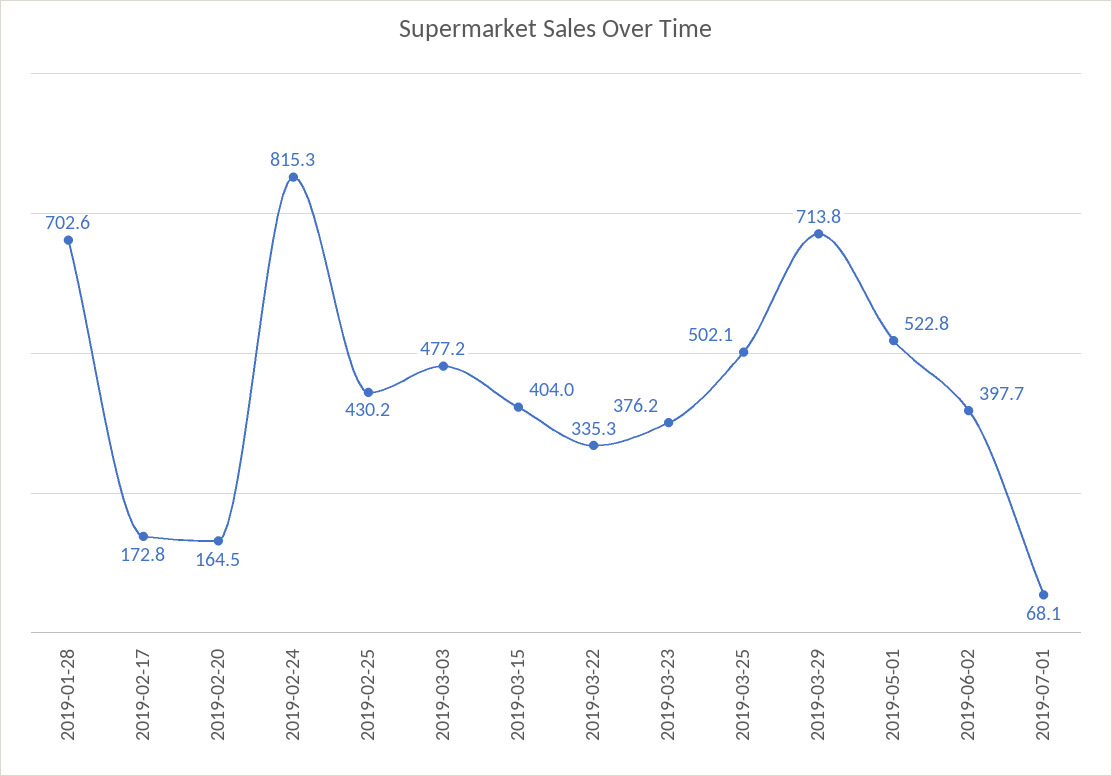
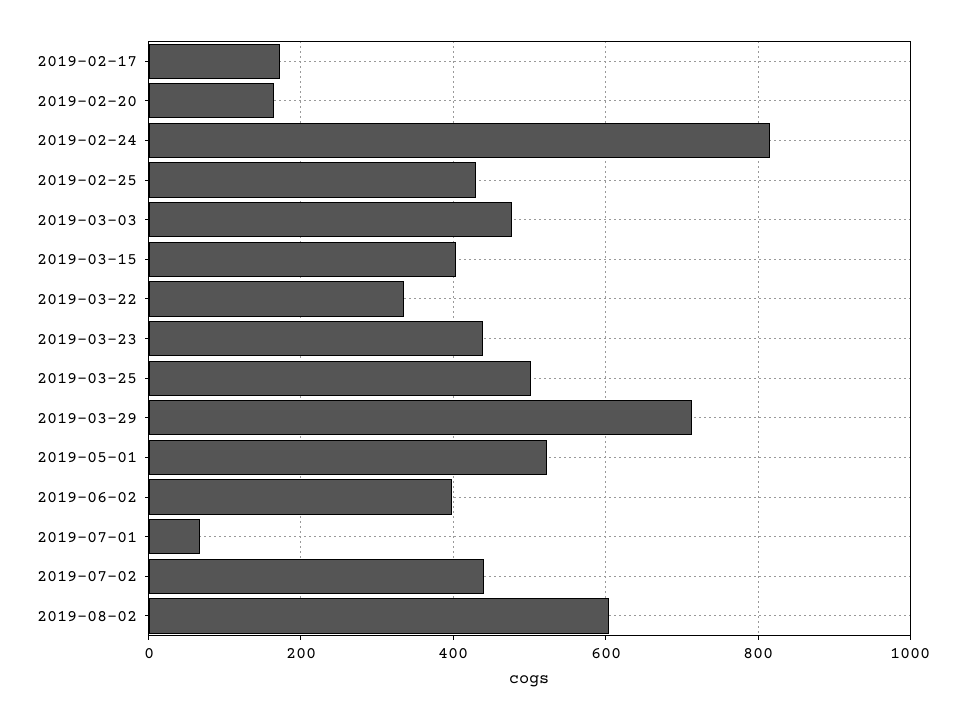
2019-01-28: 702.6 -> none
2019-03-23: 376.2 -> 440
2019-07-02: none -> 440
2019-08-02: none -> 600

